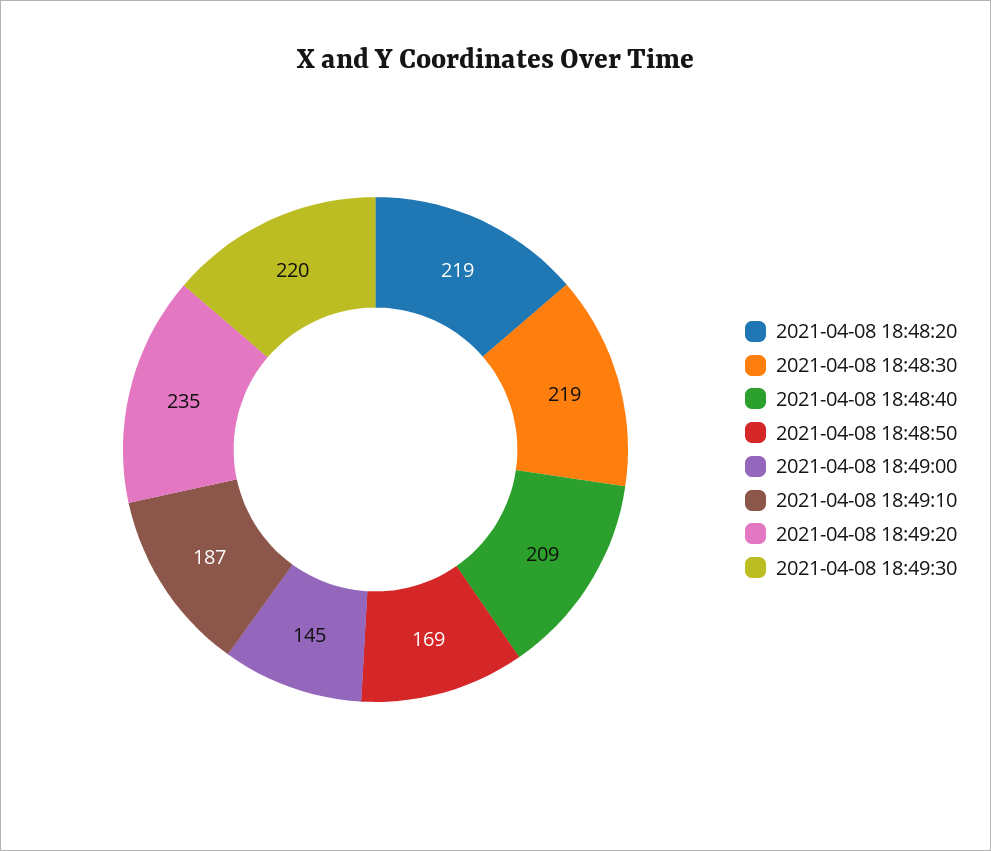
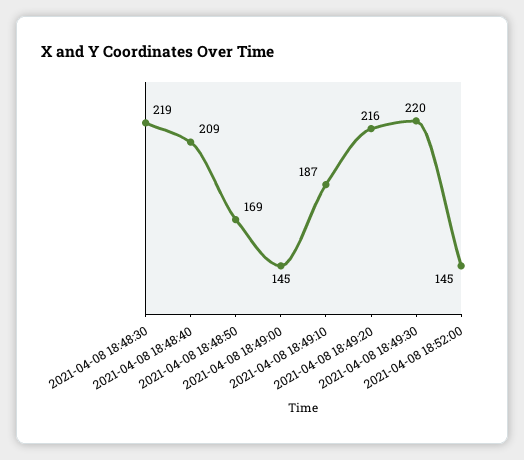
2021-04-08 18:48:20: 219 -> none
2021-04-08 18:49:20: 235 -> 216
2021-04-08 18:52:00: none -> 145

